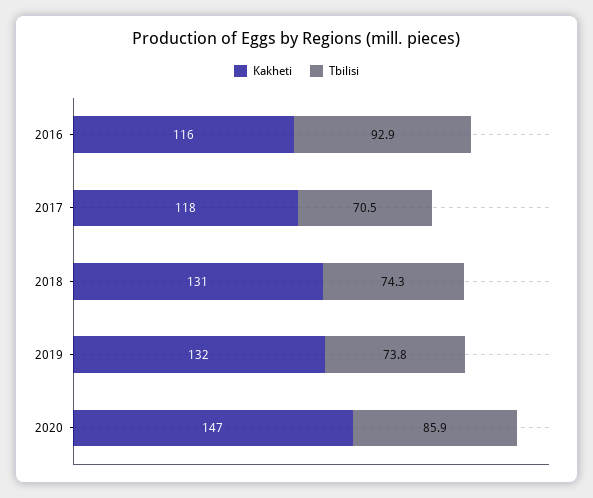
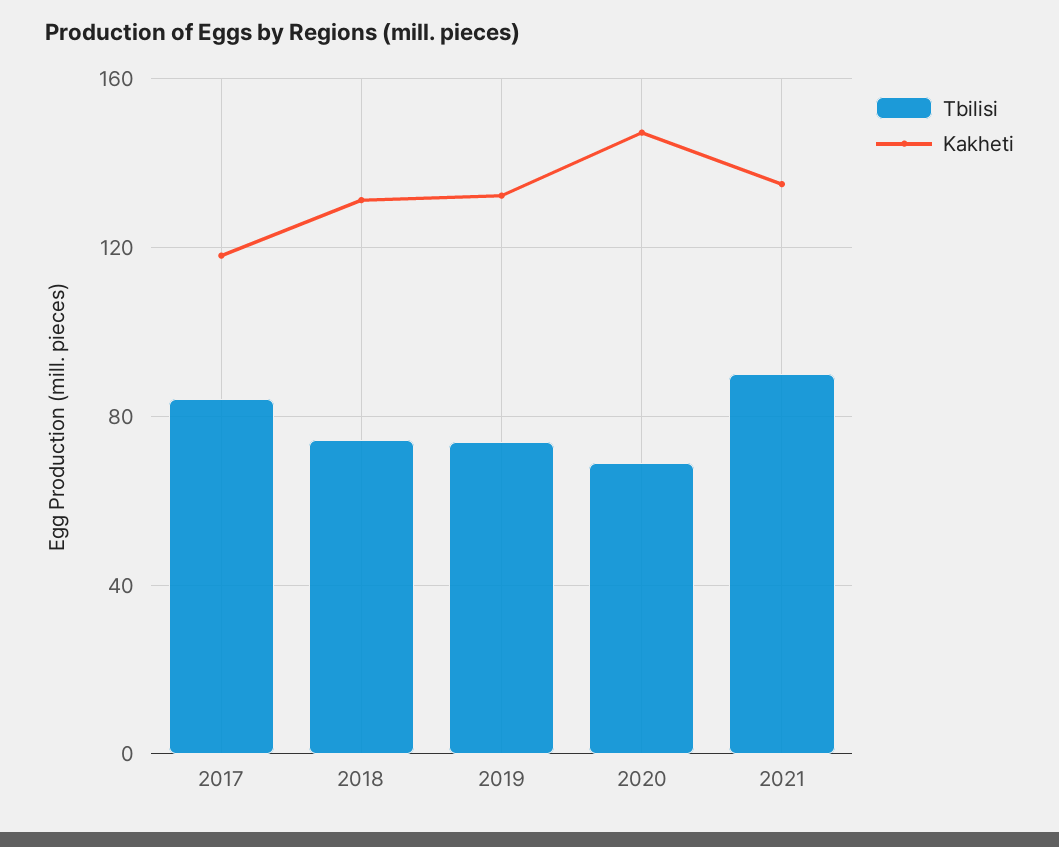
Kakheti, 2016: 116 -> none
Tbilisi, 2016: 92.9 -> none
Tbilisi, 2017: 70.5 -> 85
Tbilisi, 2020: 85.9 -> 70
Tbilisi, 2021: none -> 90
Kakheti, 2021: none -> 135

